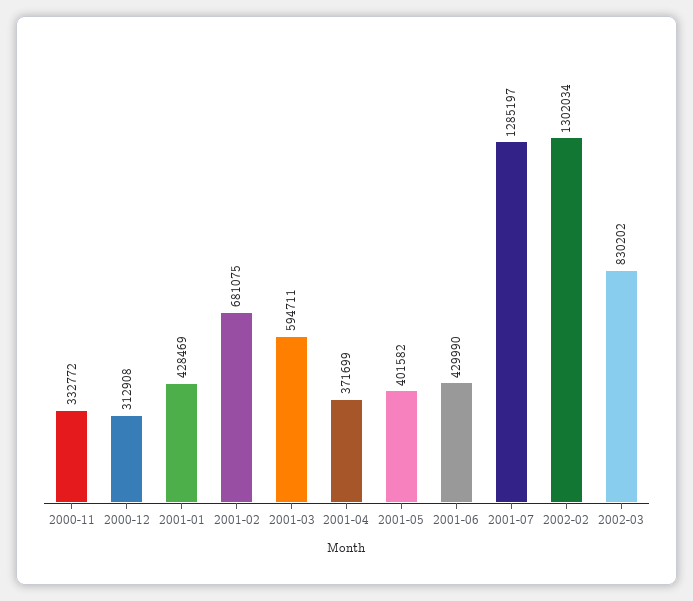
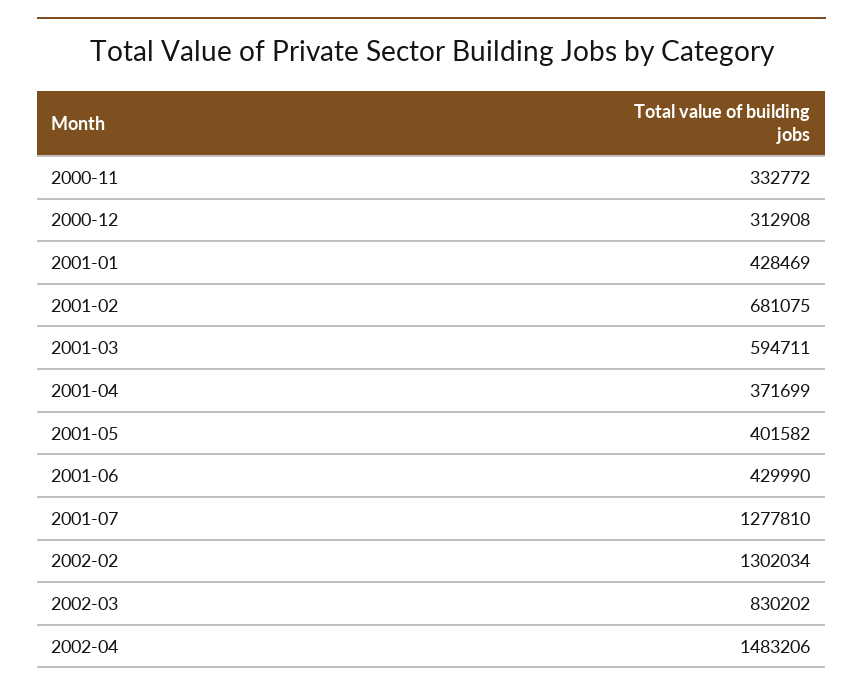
2001-07: 1285197 -> 1277810
2002-04: none -> 1483206

